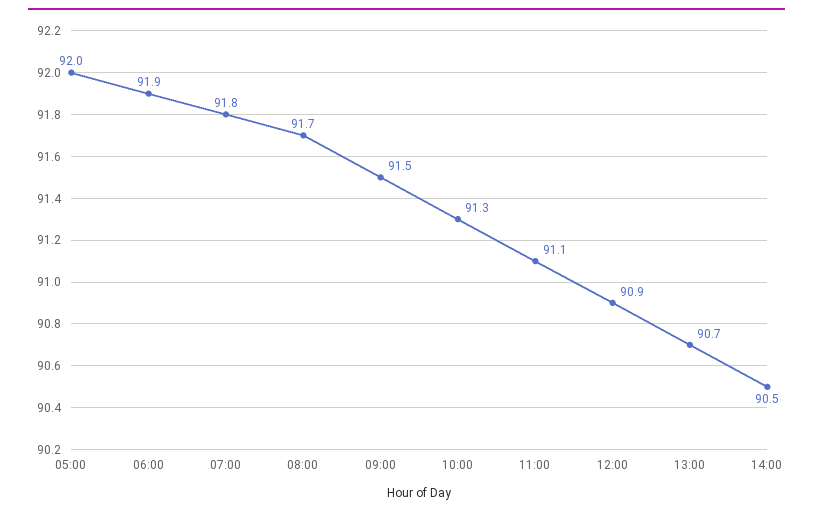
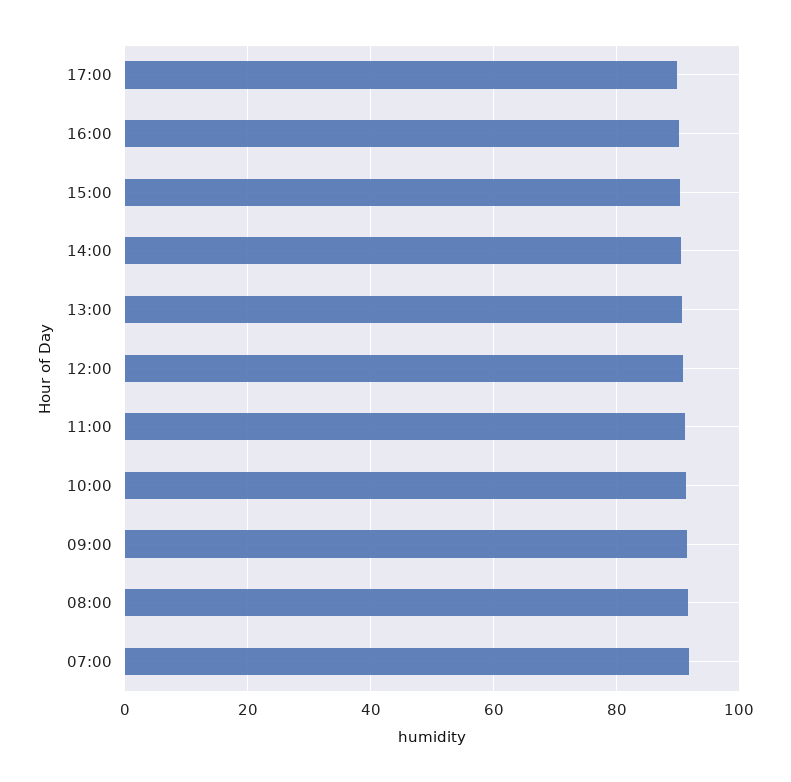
05:00: 92 -> none
06:00: 91.9 -> none
17:00: none -> 90
16:00: none -> 90
15:00: none -> 90

